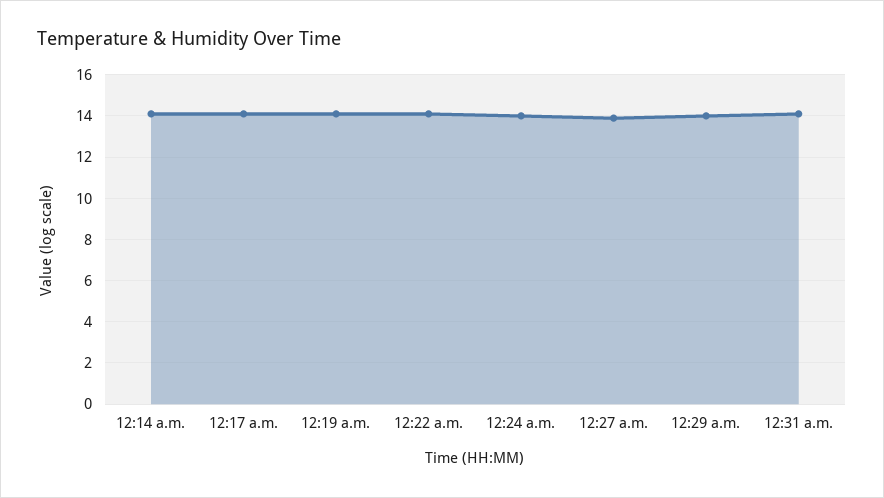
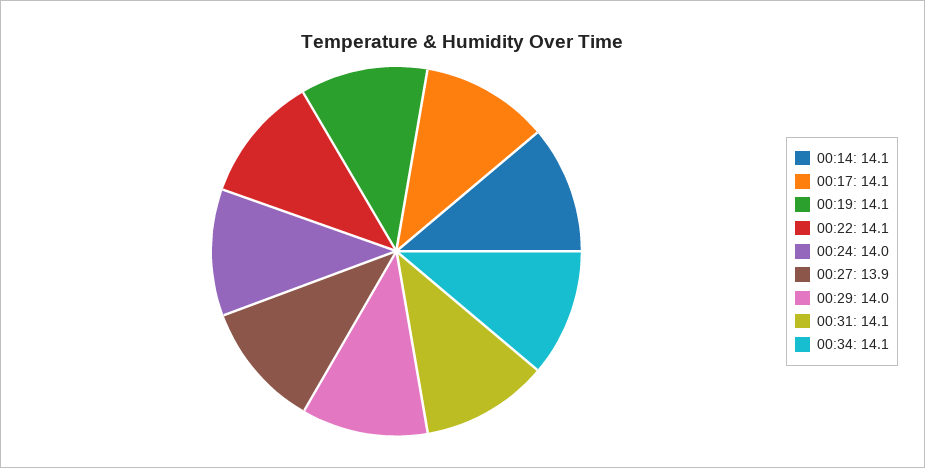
00:34: none -> 14.1

